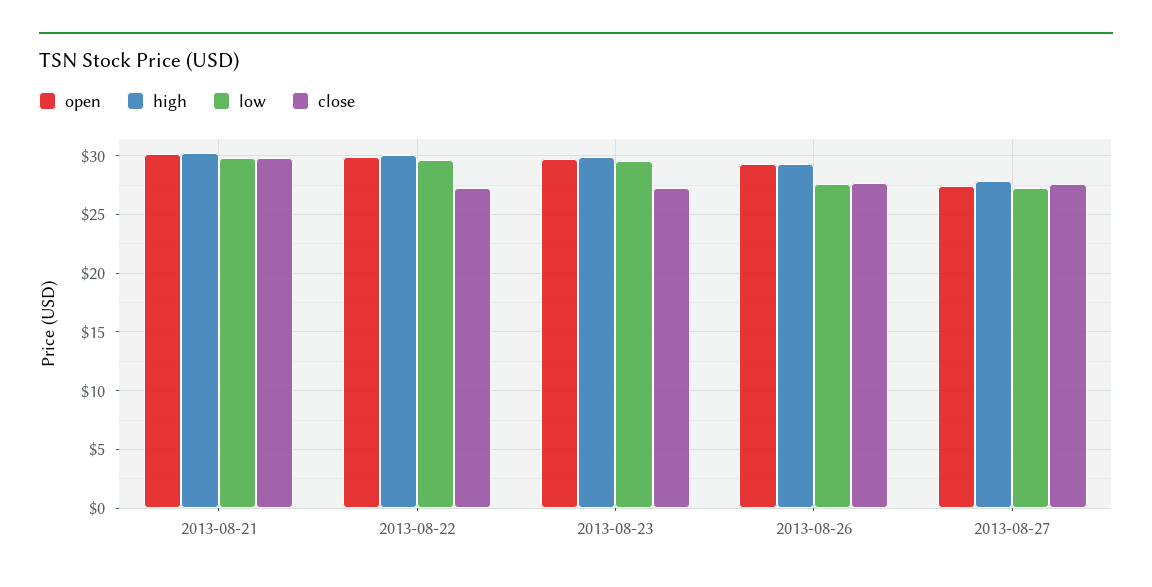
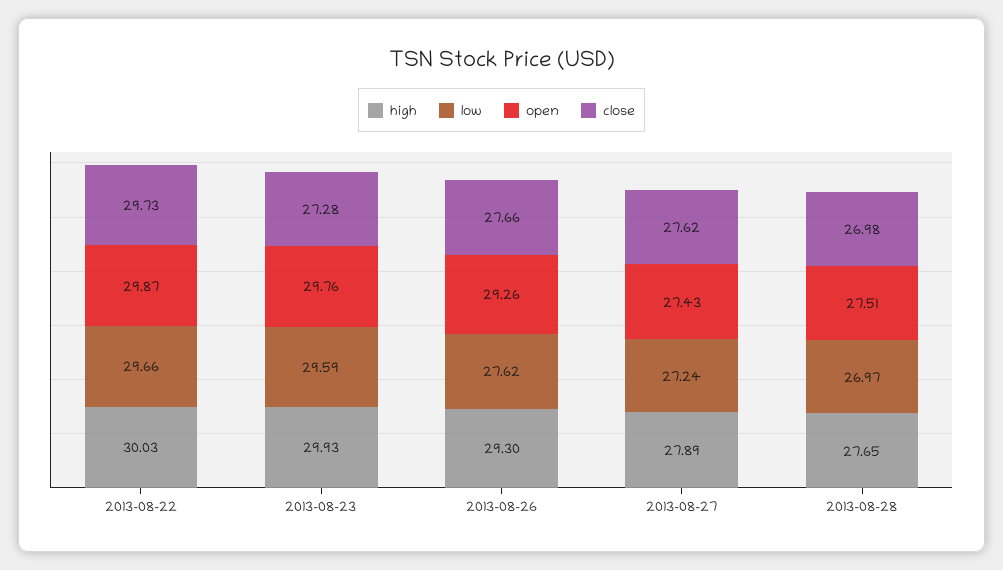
open, 2013-08-21: 30 -> none
high, 2013-08-21: 30 -> none
low, 2013-08-21: 30 -> none
close, 2013-08-21: 30 -> none
close, 2013-08-22: 27 -> 29.73
high, 2013-08-28: none -> 27.65
low, 2013-08-28: none -> 26.97
open, 2013-08-28: none -> 27.51
close, 2013-08-28: none -> 26.98

